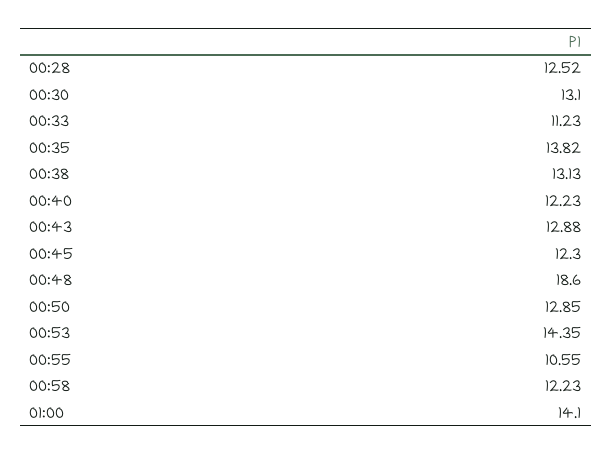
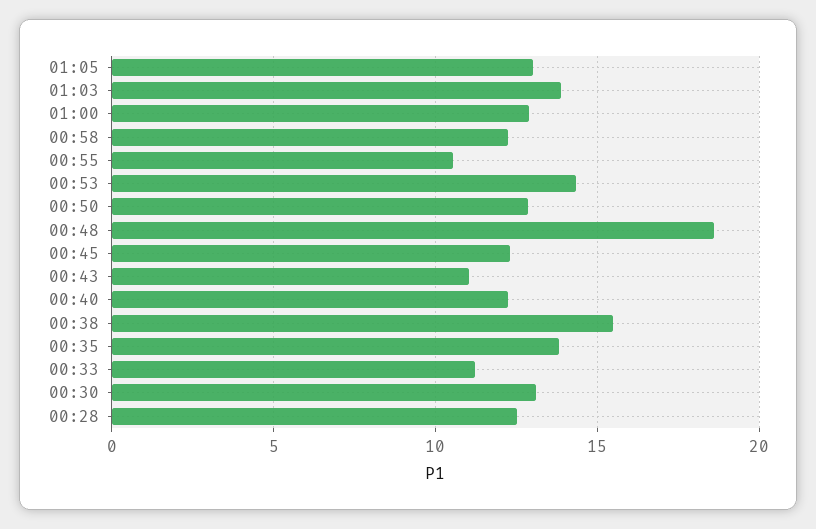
00:38: 13.13 -> 15.5
00:43: 12.88 -> 11
01:00: 14.1 -> 13
01:05: none -> 13
01:03: none -> 14

